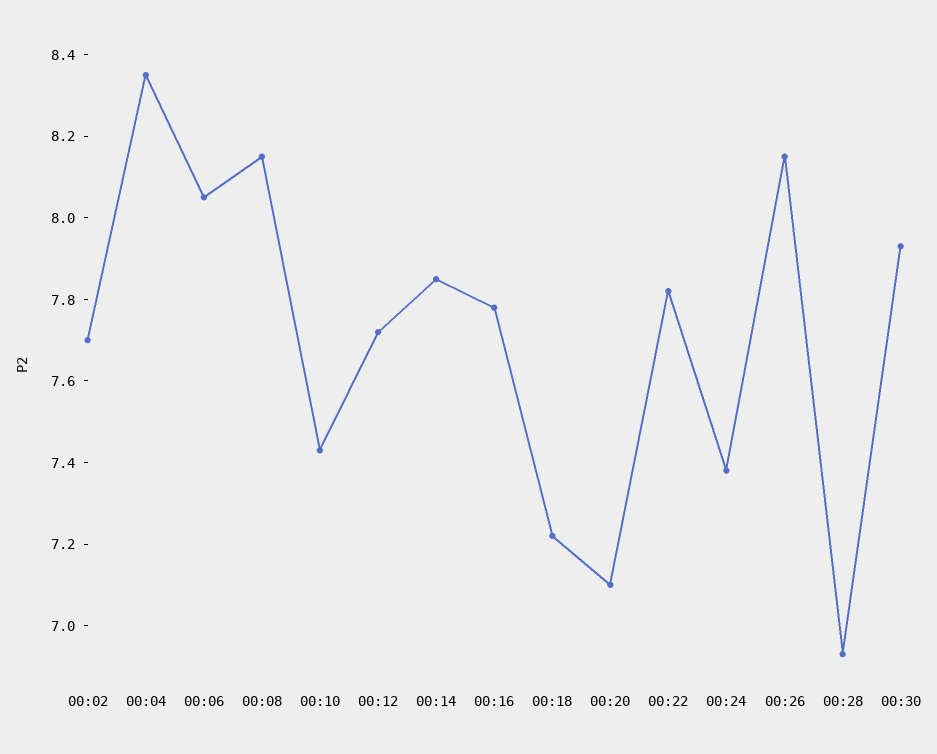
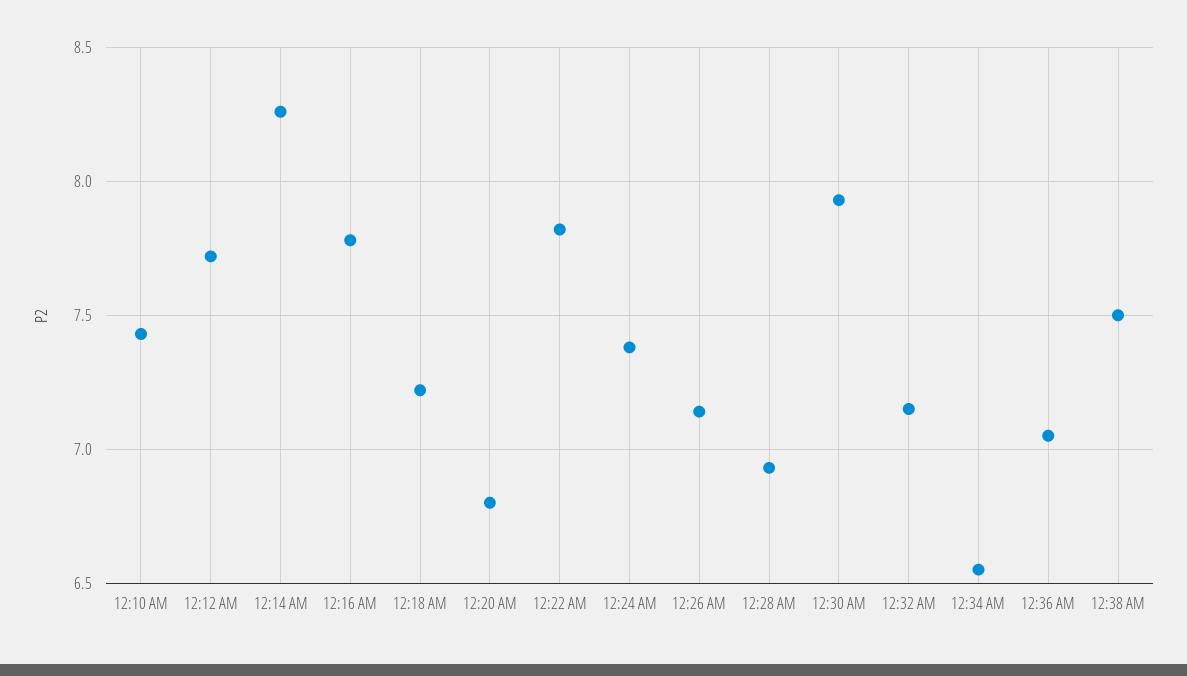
00:02: 7.7 -> none
00:04: 8.35 -> none
00:06: 8.05 -> none
00:08: 8.15 -> none
00:14: 7.85 -> 8.25
00:20: 7.1 -> 6.8
00:26: 8.15 -> 7.15
12:32 AM: none -> 7.15
12:34 AM: none -> 6.55
12:36 AM: none -> 7.05
12:38 AM: none -> 7.5

